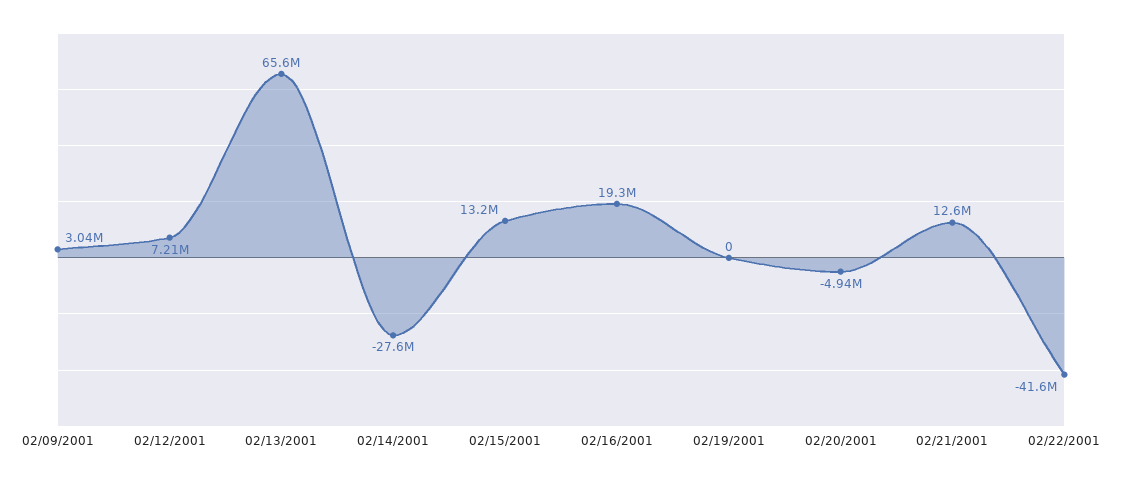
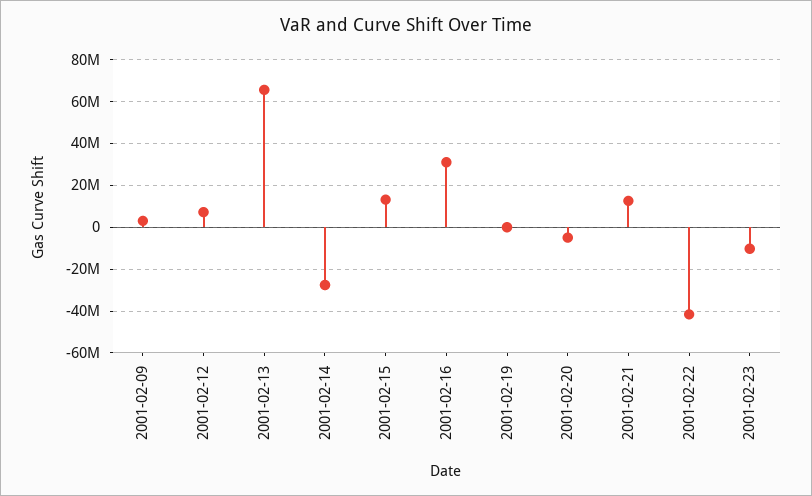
02/16/2001: 19300000 -> 30000000
2001-02-23: none -> -10000000

